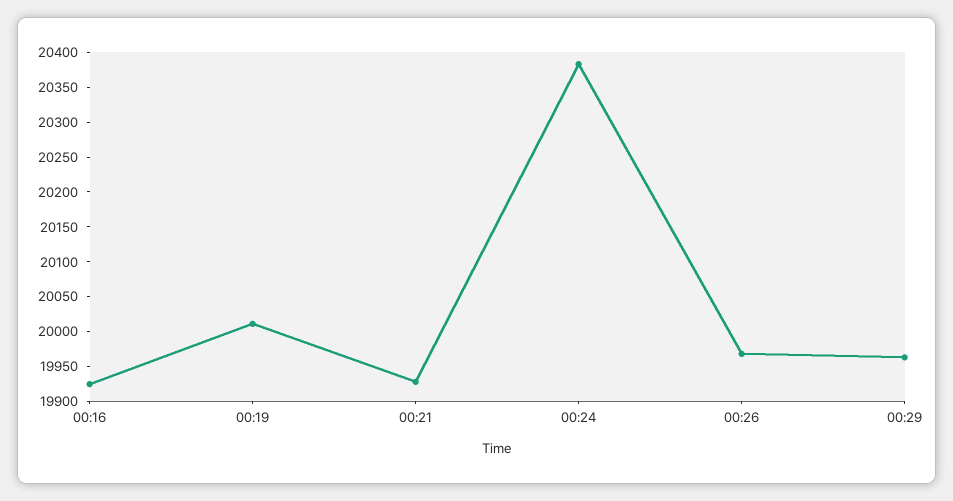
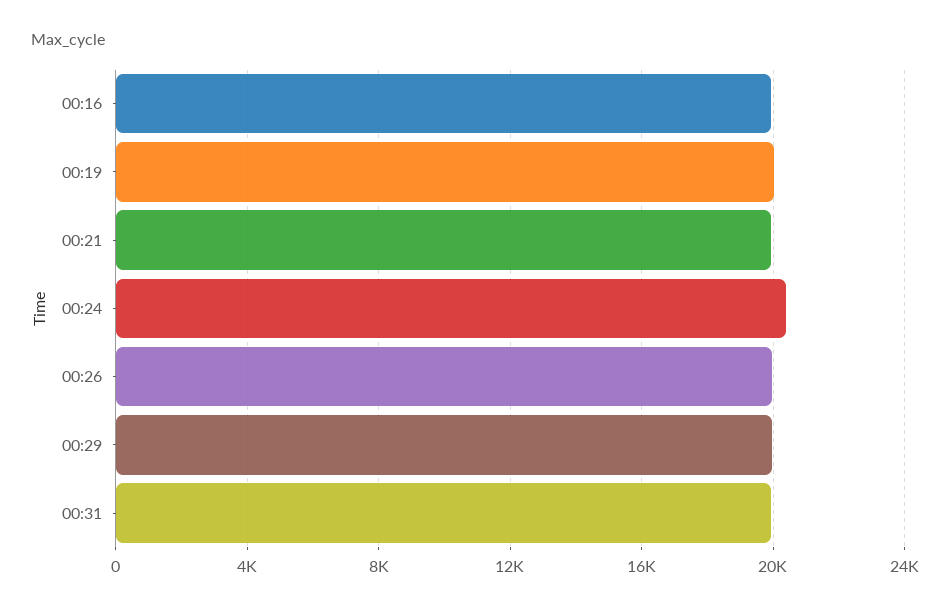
00:31: none -> 20000

